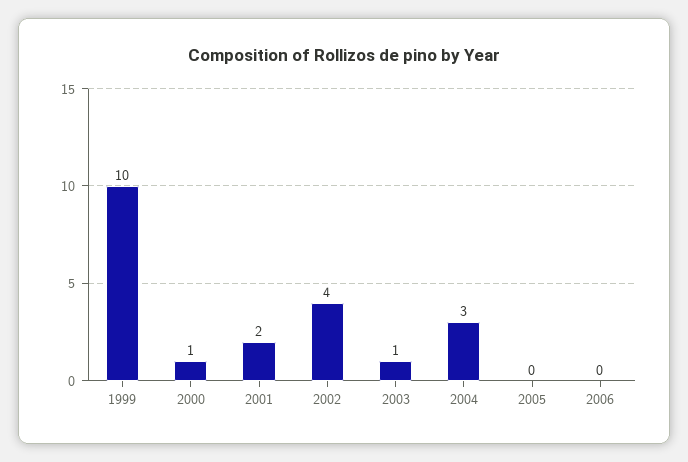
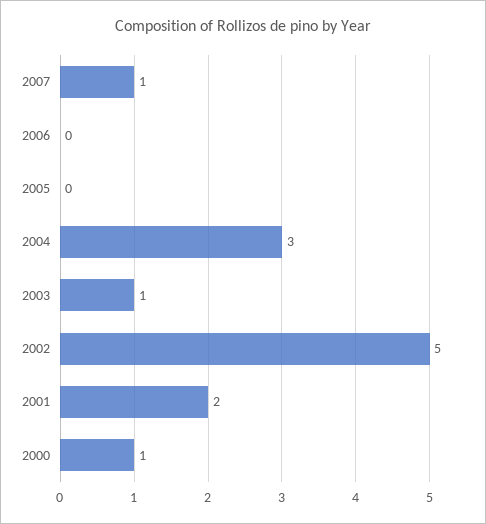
1999: 10 -> none
2002: 4 -> 5
2007: none -> 1

